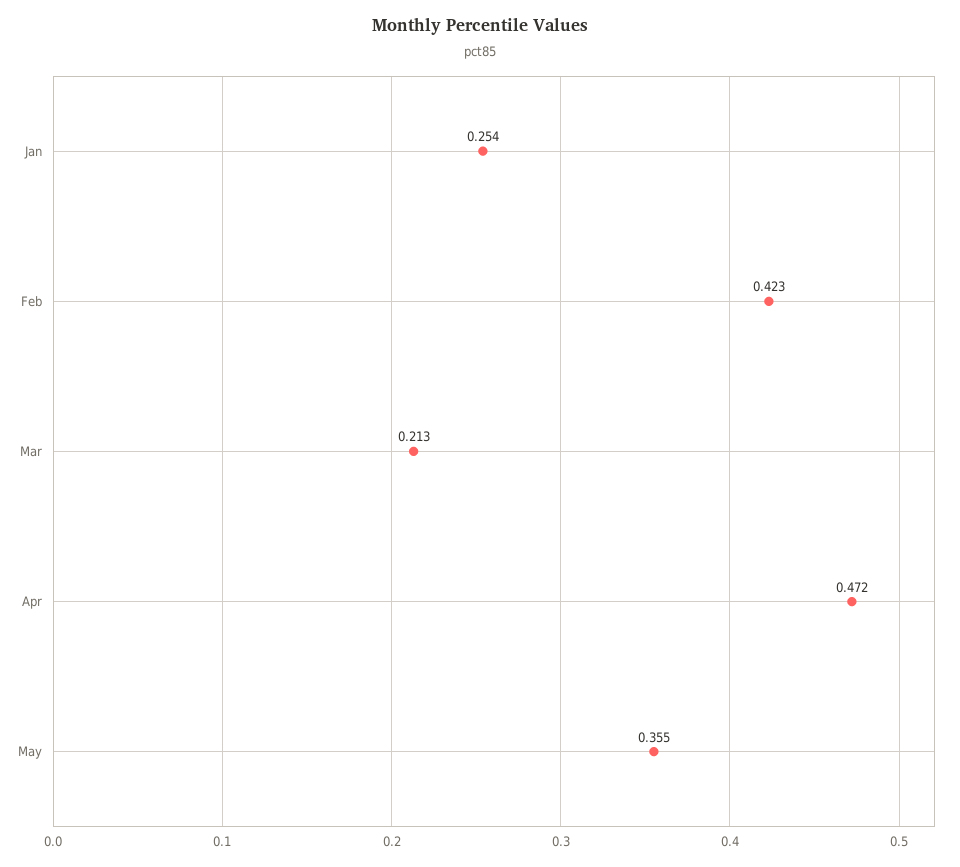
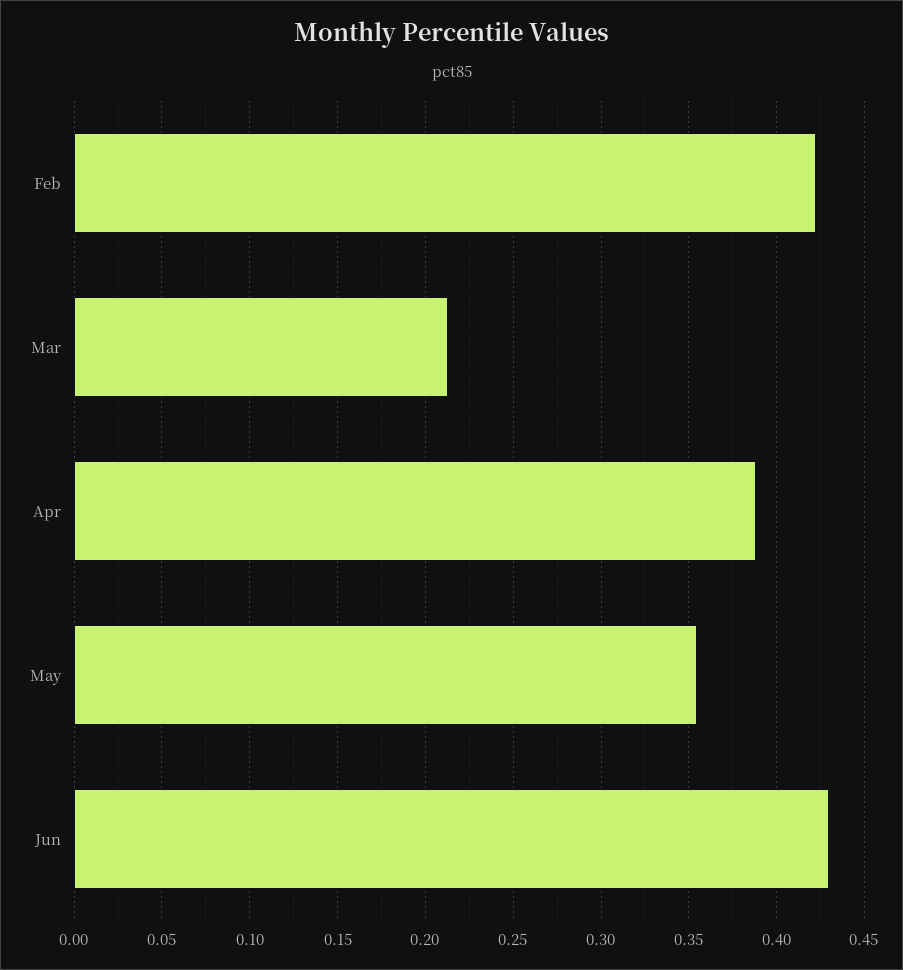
Jan: 0.254 -> none
Apr: 0.472 -> 0.39
Jun: none -> 0.43

